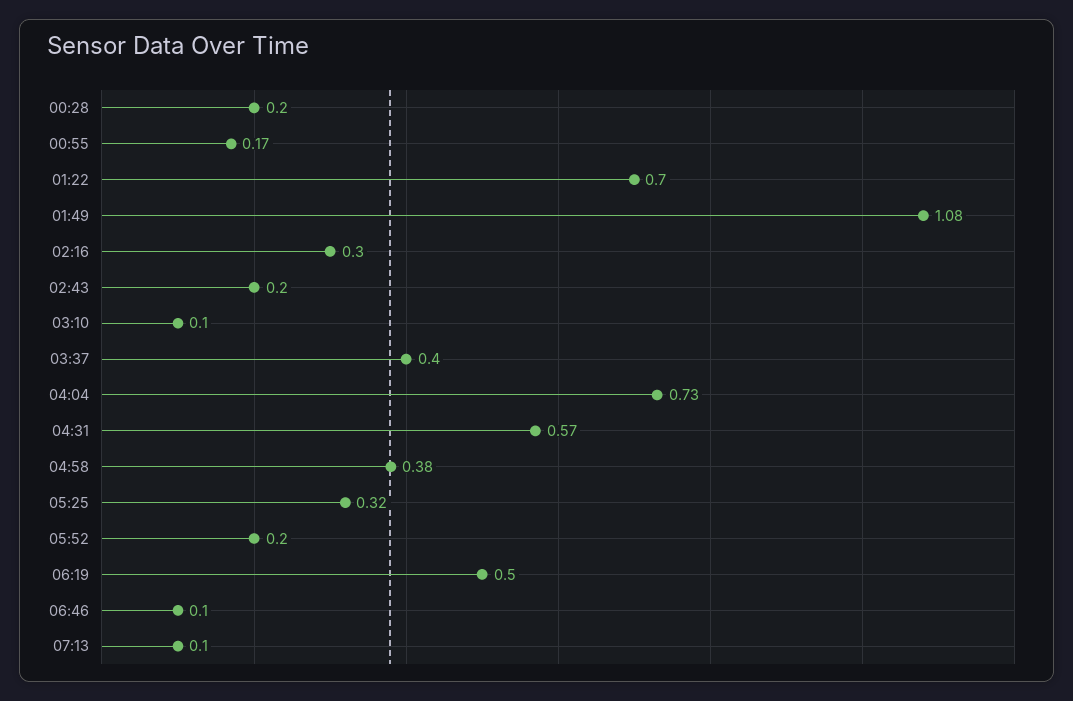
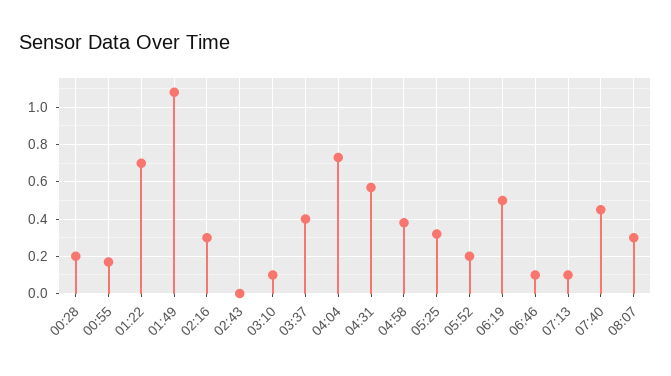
02:43: 0.2 -> 0
07:40: none -> 0.45
08:07: none -> 0.3

